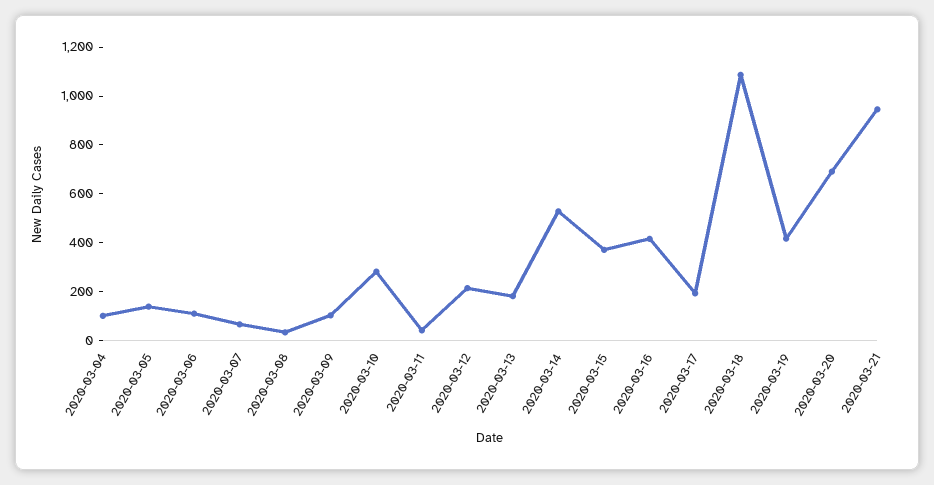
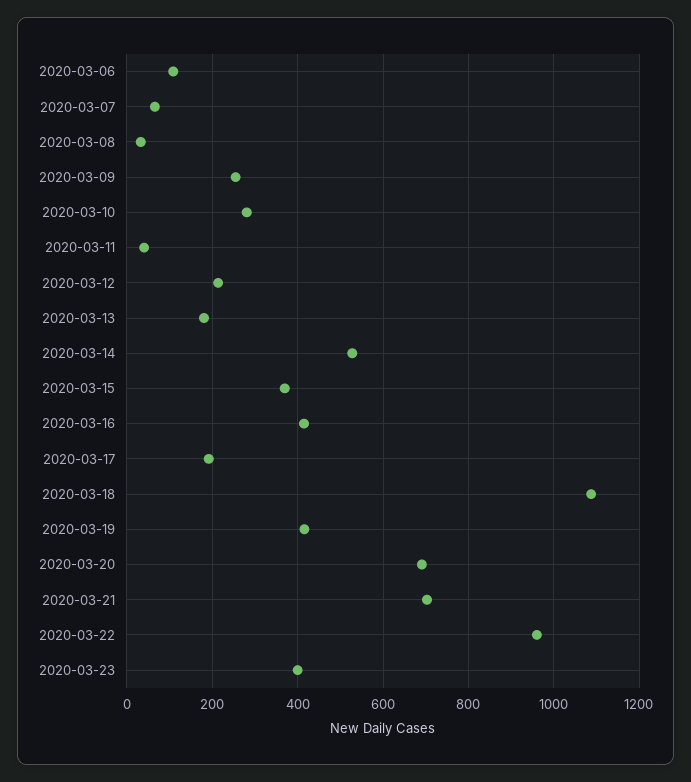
2020-03-04: 100 -> none
2020-03-05: 150 -> none
2020-03-09: 100 -> 260
2020-03-21: 950 -> 700
2020-03-22: none -> 960
2020-03-23: none -> 400

